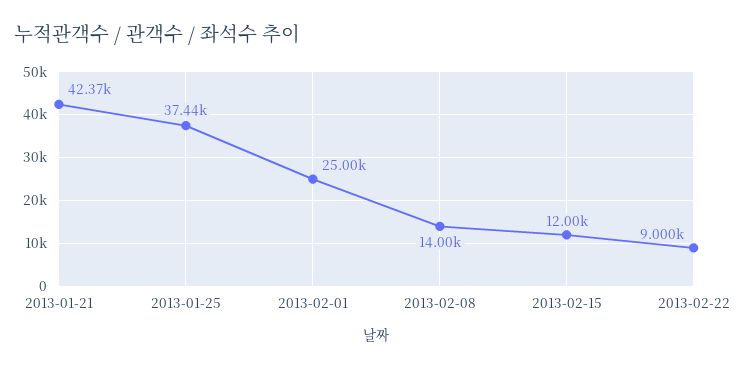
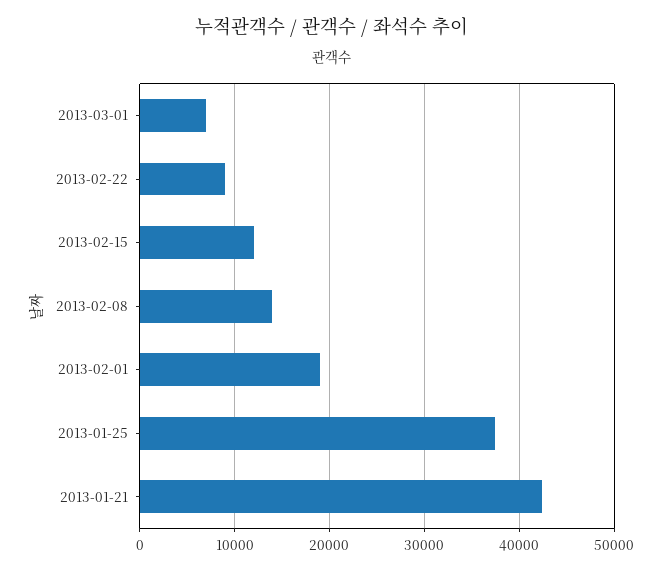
2013-02-01: 25000 -> 19000
2013-03-01: none -> 7000

